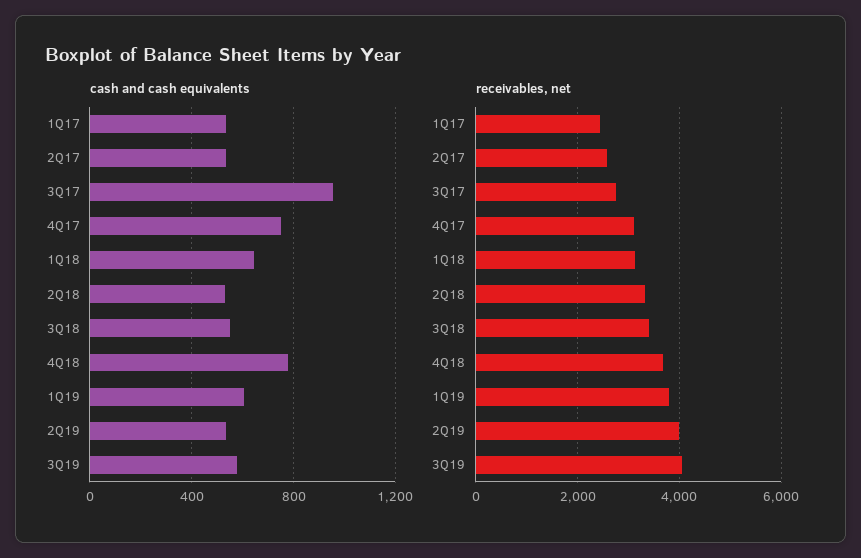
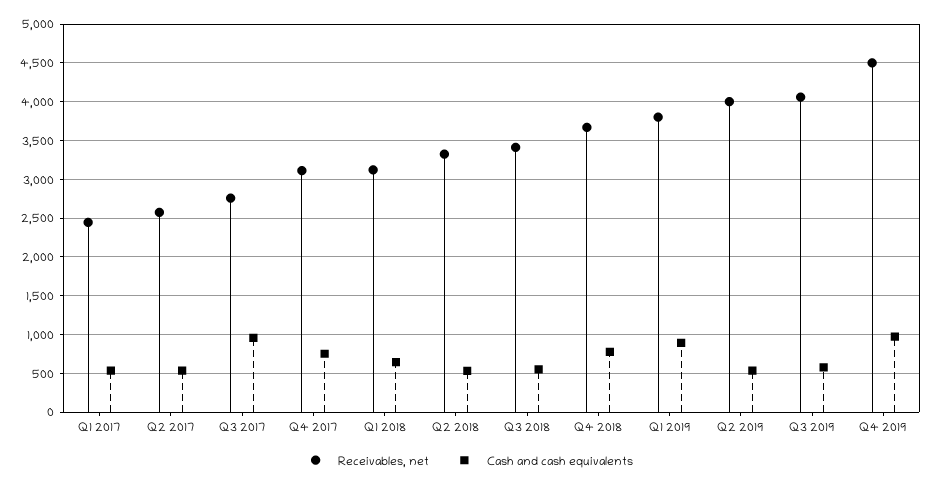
cash and cash equivalents, 1Q19: 600 -> 900
receivables, net, Q4 2019: none -> 4500
cash and cash equivalents, Q4 2019: none -> 1000

